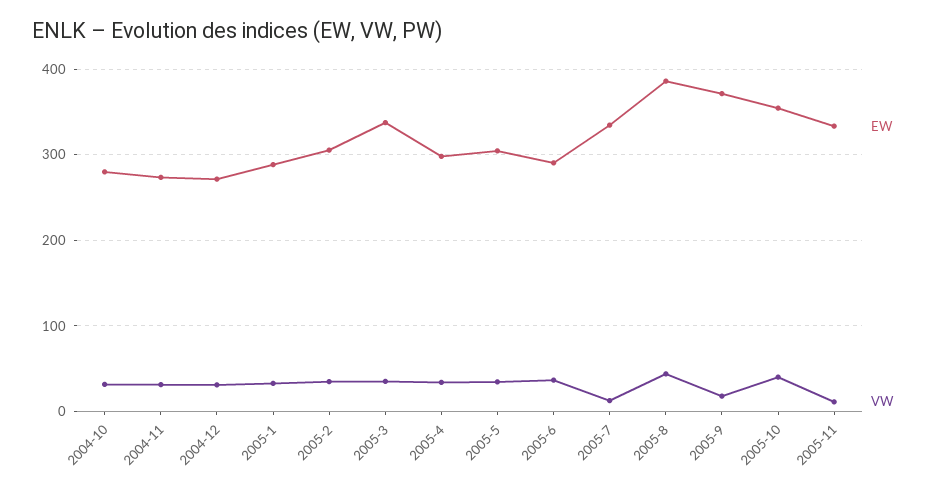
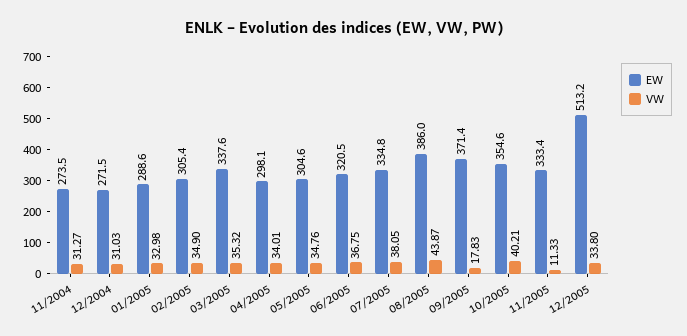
EW, 2004-10: 280 -> none
VW, 2004-10: 30 -> none
EW, 2005-6: 290 -> 320.5
VW, 2005-7: 10 -> 38.05
EW, 12/2005: none -> 513.2
VW, 12/2005: none -> 33.8

